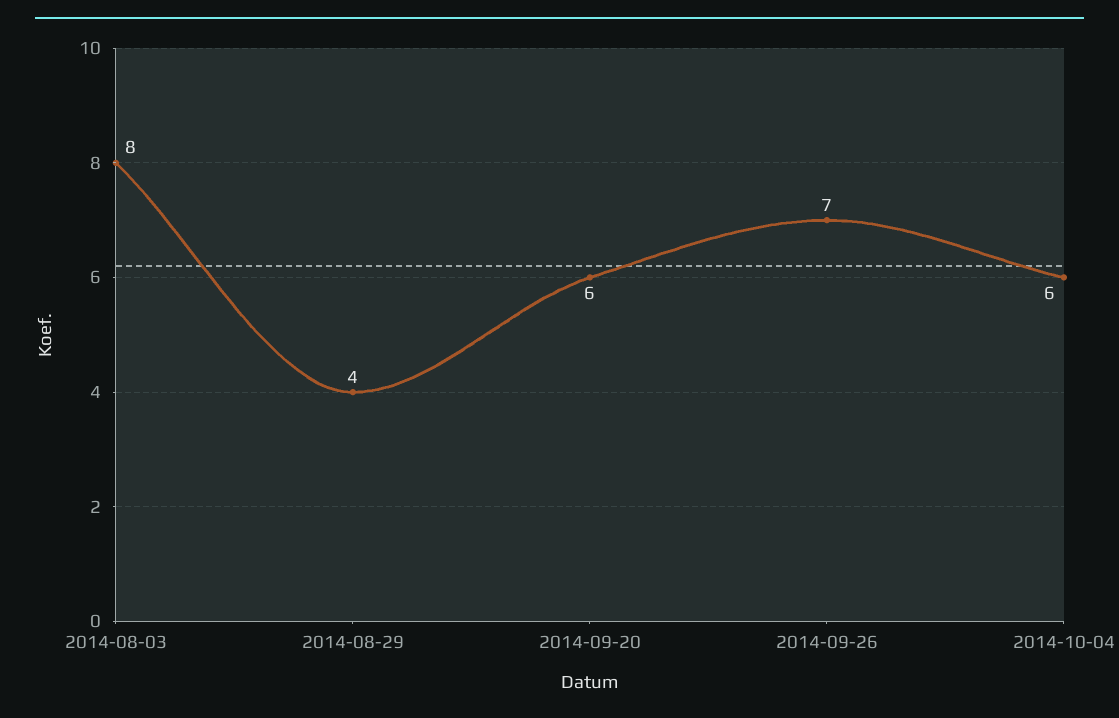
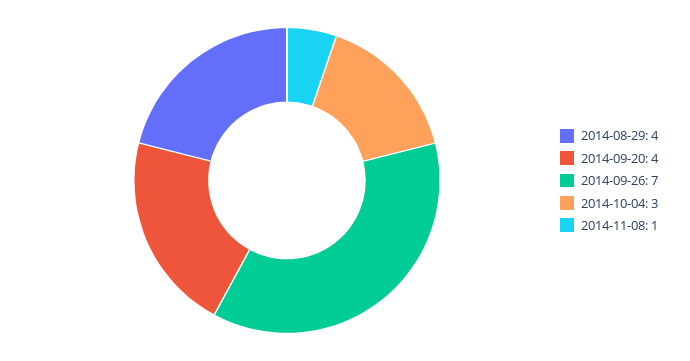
2014-08-03: 8 -> none
2014-09-20: 6 -> 4
2014-10-04: 6 -> 3
2014-11-08: none -> 1

